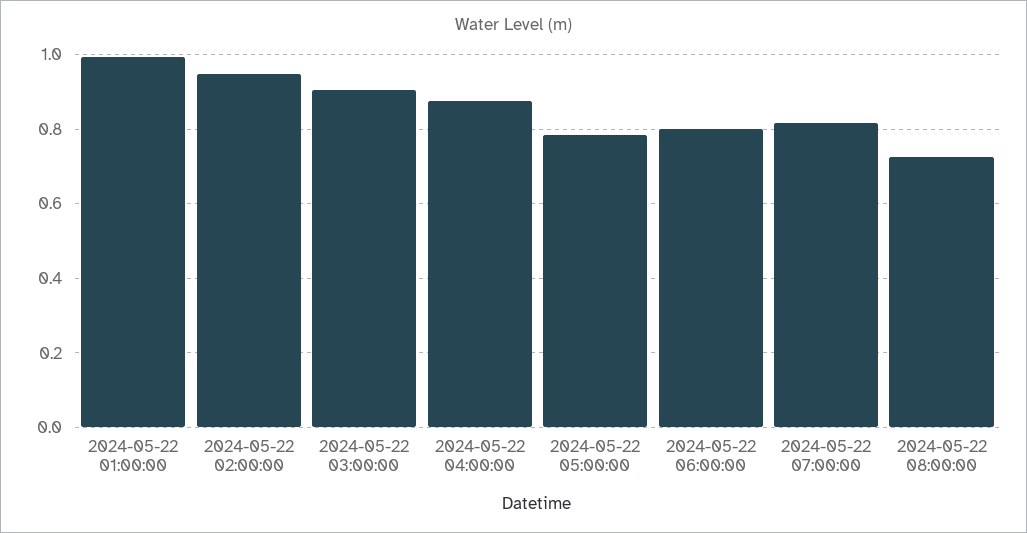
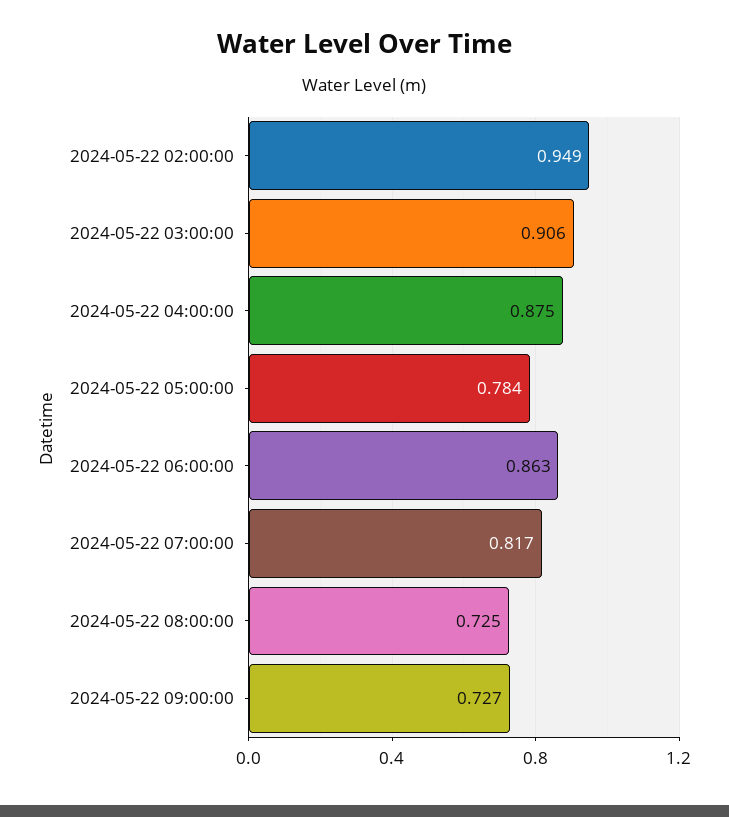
2024-05-22 01:00:00: 1 -> none
2024-05-22 06:00:00: 0.8 -> 0.863
2024-05-22 09:00:00: none -> 0.727

